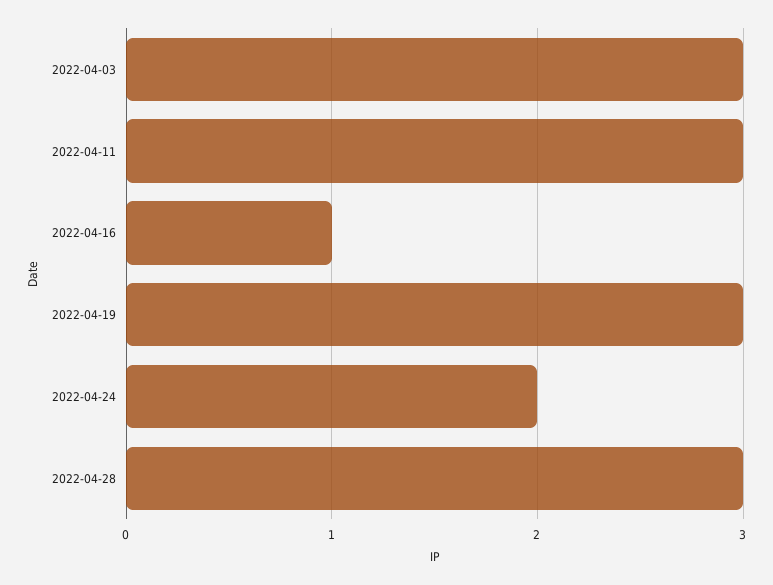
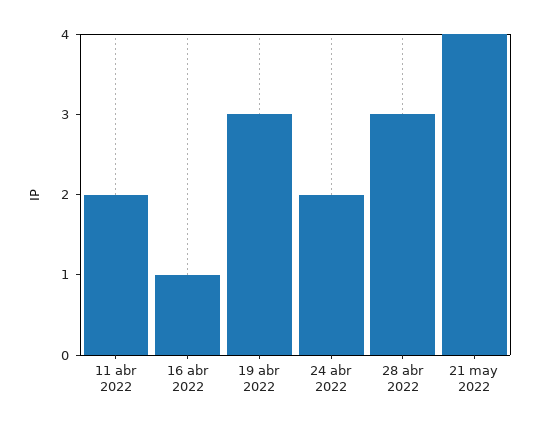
2022-04-03: 3 -> none
2022-04-11: 3 -> 2
21 may 2022: none -> 4

